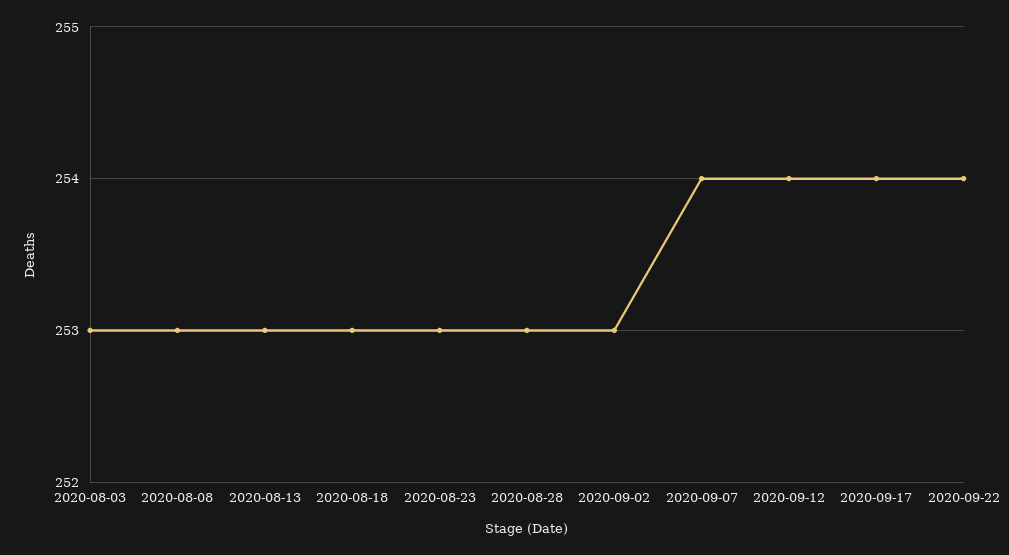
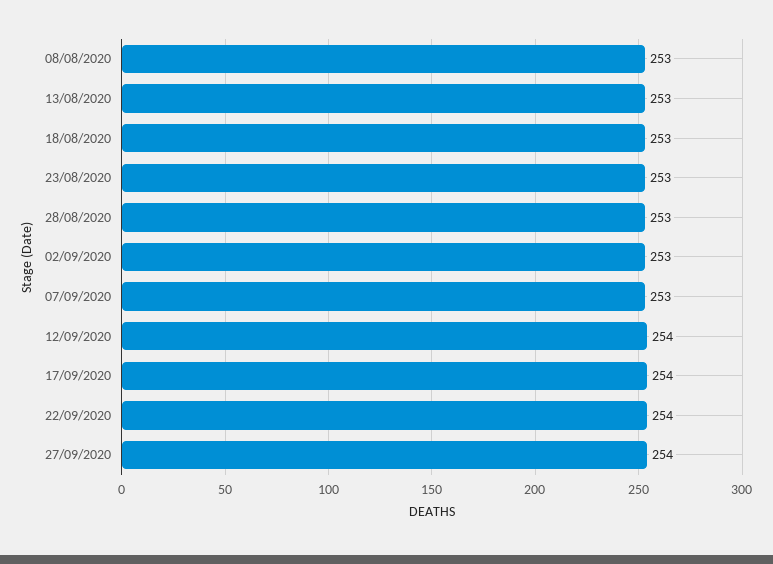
2020-08-03: 253 -> none
2020-09-07: 254 -> 253
27/09/2020: none -> 254

